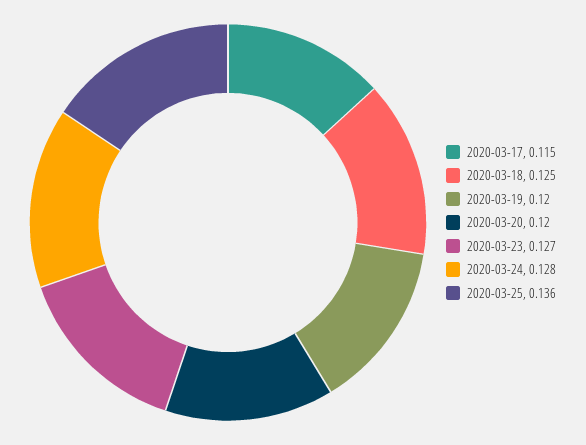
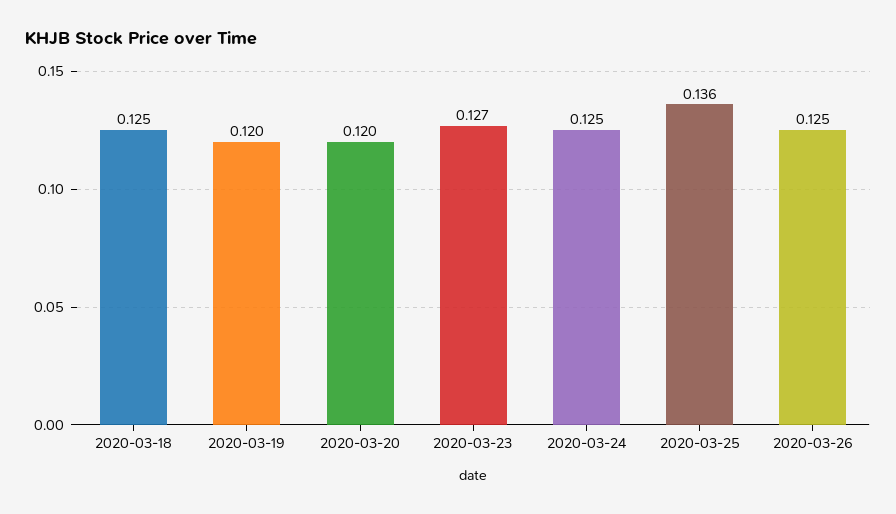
2020-03-17: 0.115 -> none
2020-03-24: 0.128 -> 0.125
2020-03-26: none -> 0.125

